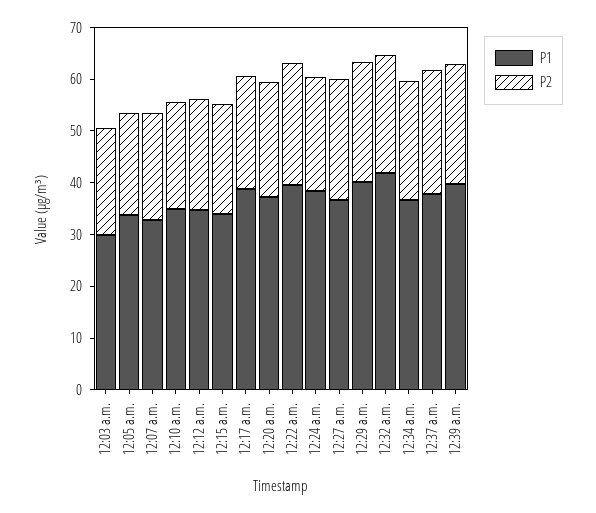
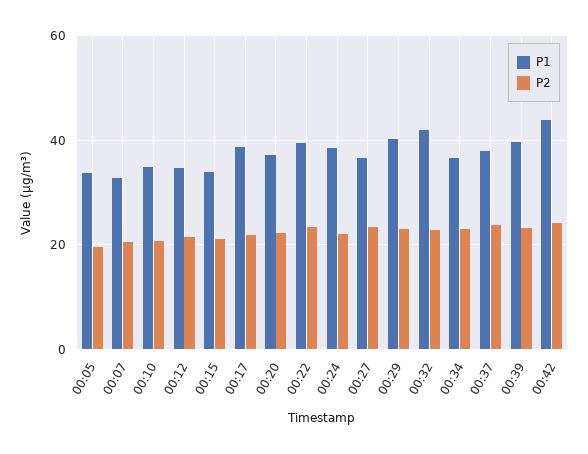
P1, 12:03 a.m.: 30 -> none
P2, 12:03 a.m.: 20 -> none
P1, 00:42: none -> 44
P2, 00:42: none -> 24

